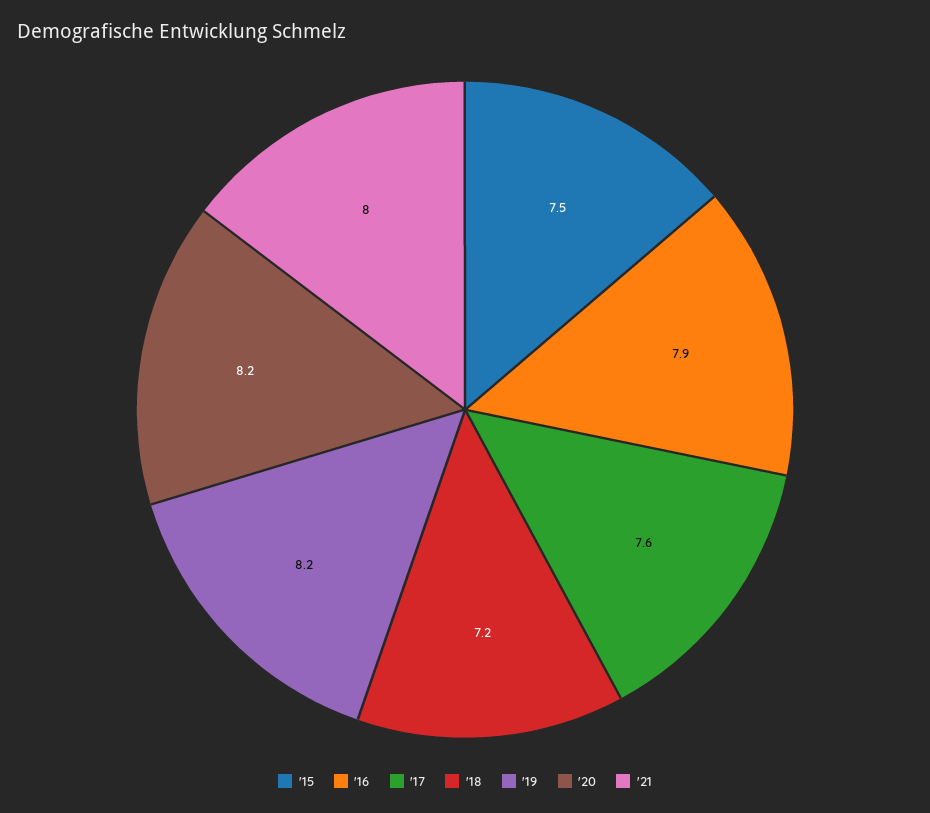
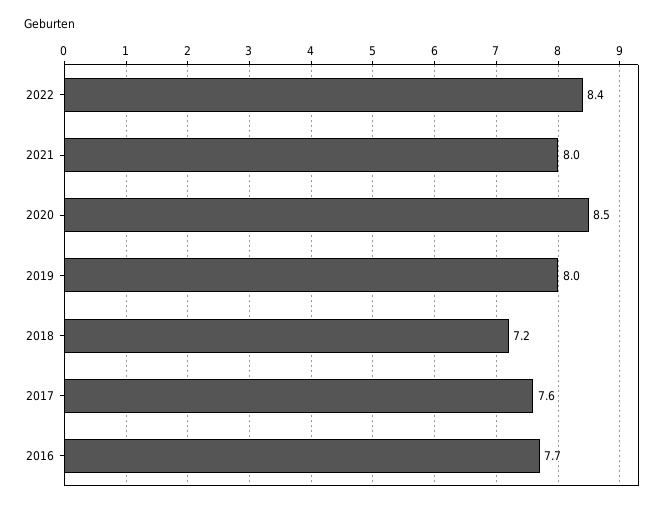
'15: 7.5 -> none
'16: 7.9 -> 7.7
'19: 8.2 -> 8
'20: 8.2 -> 8.5
2022: none -> 8.4

